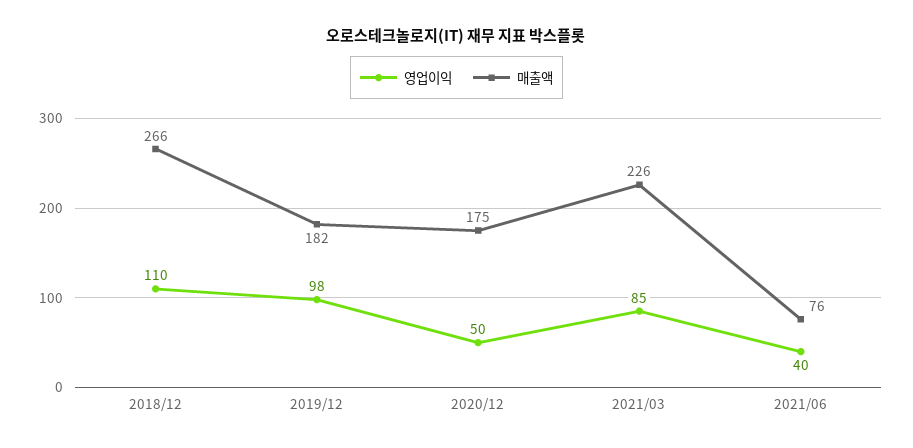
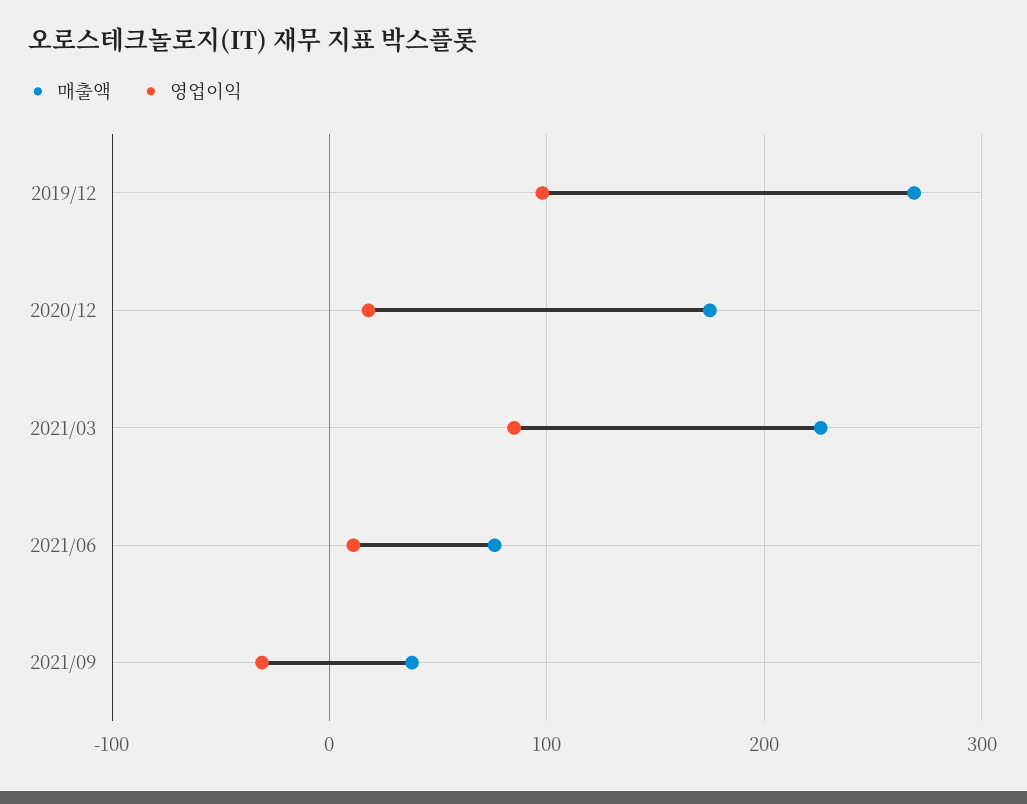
영업이익, 2018/12: 110 -> none
매출액, 2018/12: 266 -> none
매출액, 2019/12: 182 -> 270
영업이익, 2020/12: 50 -> 20
영업이익, 2021/06: 40 -> 10
매출액, 2021/09: none -> 40
영업이익, 2021/09: none -> -30

